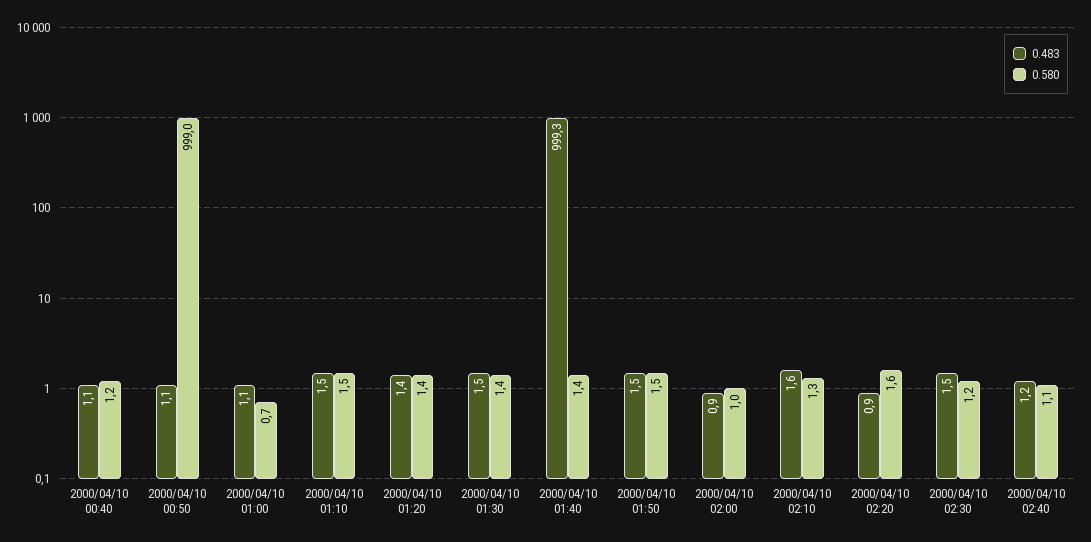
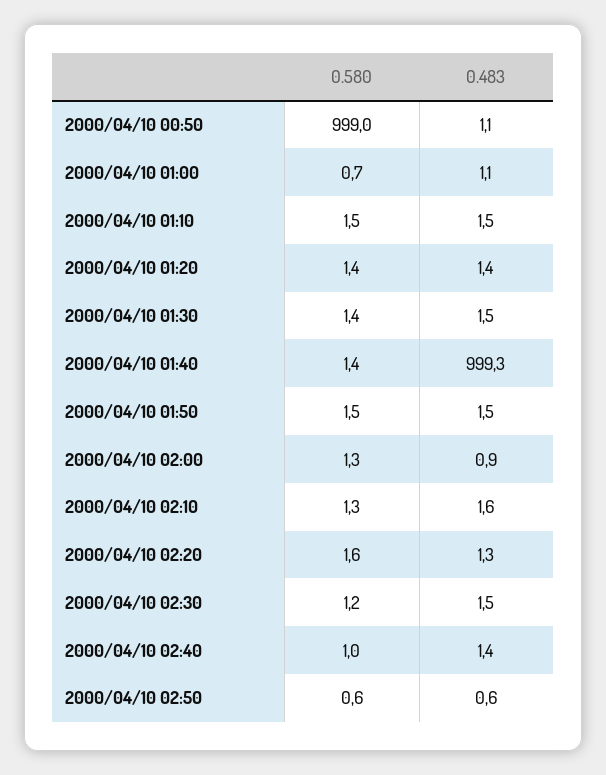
0.483, 2000/04/10 00:40: 1.1 -> none
0.580, 2000/04/10 00:40: 1.2 -> none
0.580, 2000/04/10 02:00: 1 -> 1.3
0.483, 2000/04/10 02:20: 0.9 -> 1.3
0.483, 2000/04/10 02:40: 1.2 -> 1.4
0.580, 2000/04/10 02:40: 1.1 -> 1
0.580, 2000/04/10 02:50: none -> 0.6
0.483, 2000/04/10 02:50: none -> 0.6

